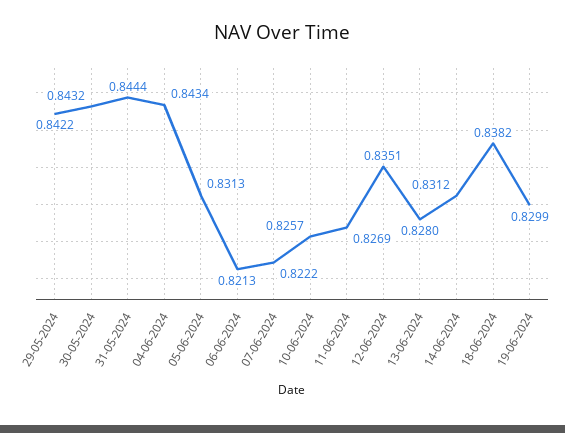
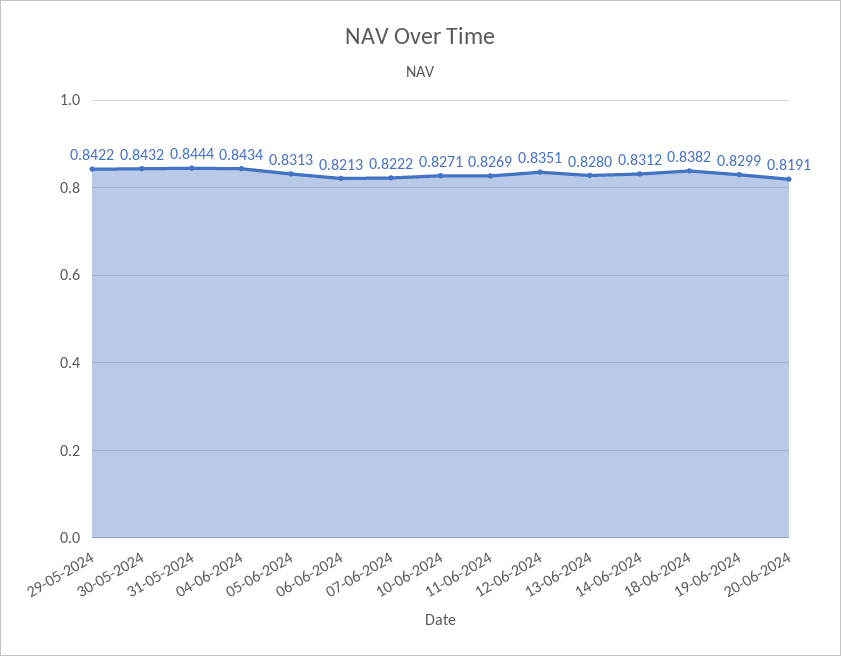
10-06-2024: 0.8257 -> 0.8271
20-06-2024: none -> 0.8191

